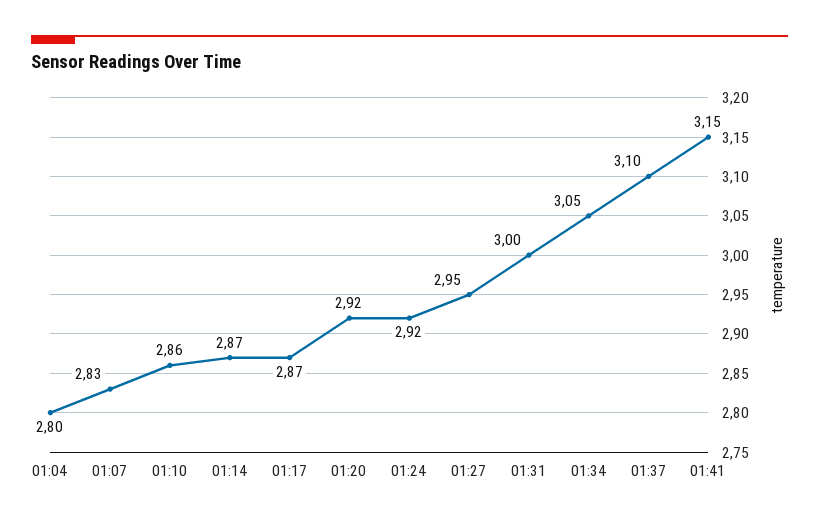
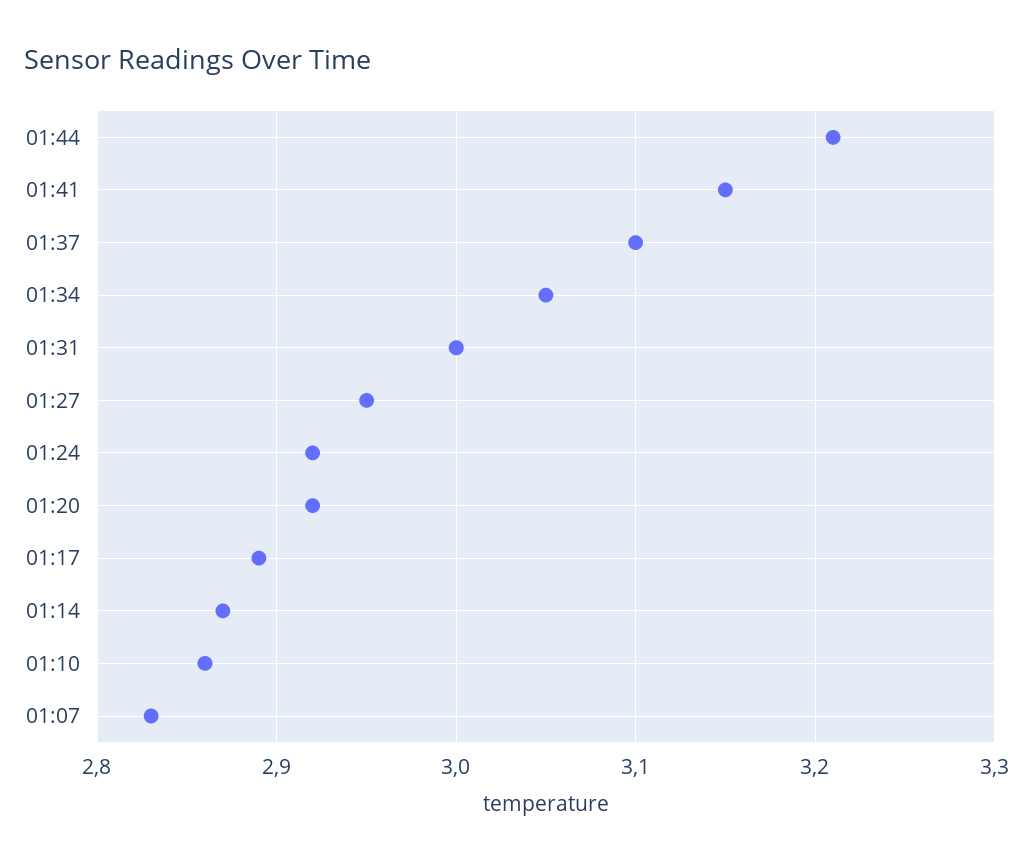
01:04: 2.8 -> none
01:17: 2.87 -> 2.89
01:44: none -> 3.21

